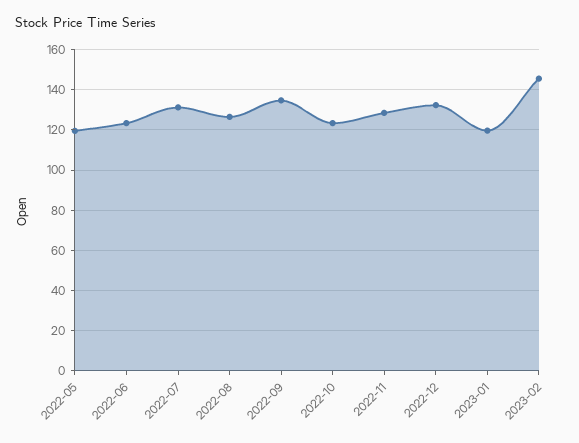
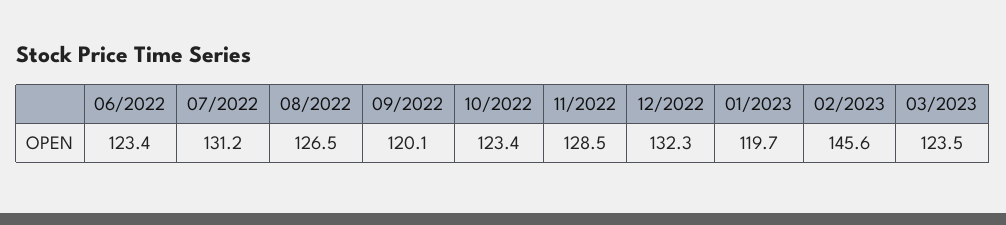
2022-05: 120 -> none
2022-09: 135 -> 120.1
03/2023: none -> 123.5

